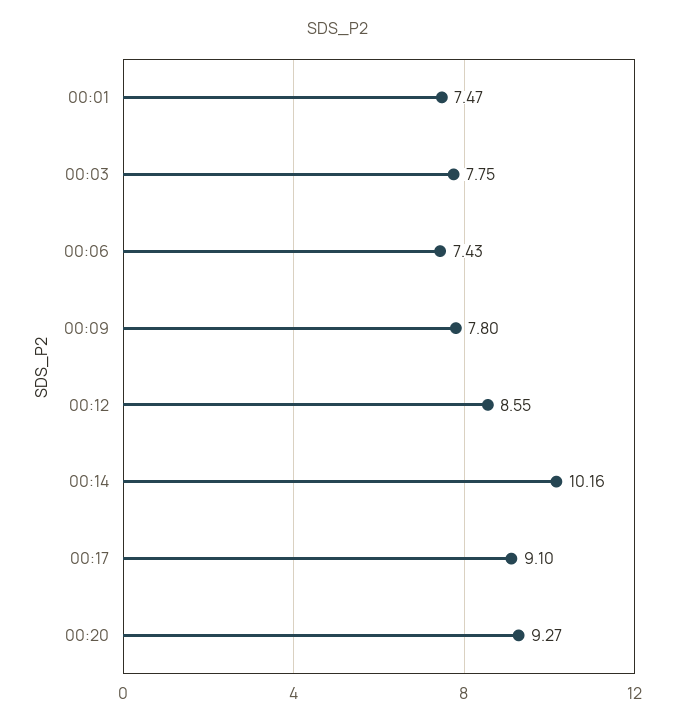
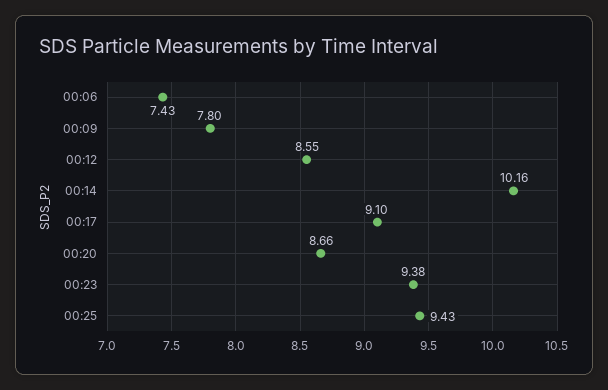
00:01: 7.47 -> none
00:03: 7.75 -> none
00:20: 9.27 -> 8.66
00:23: none -> 9.38
00:25: none -> 9.43

